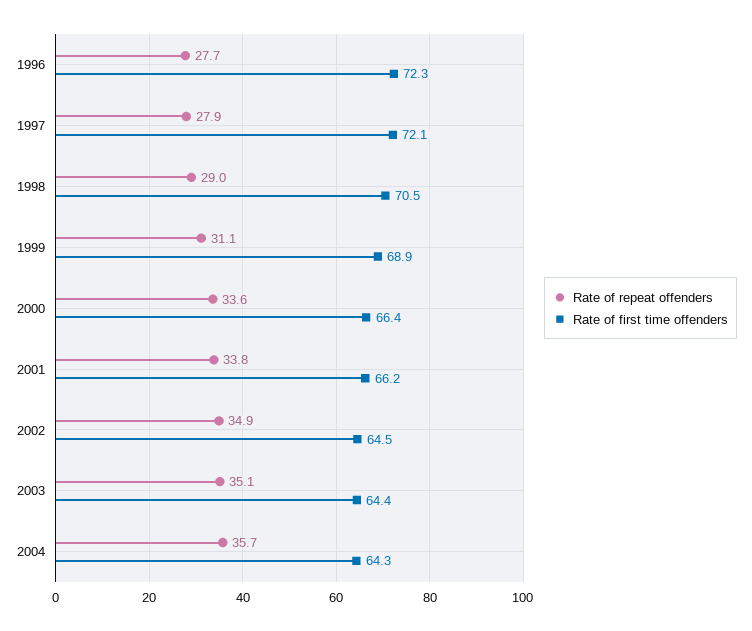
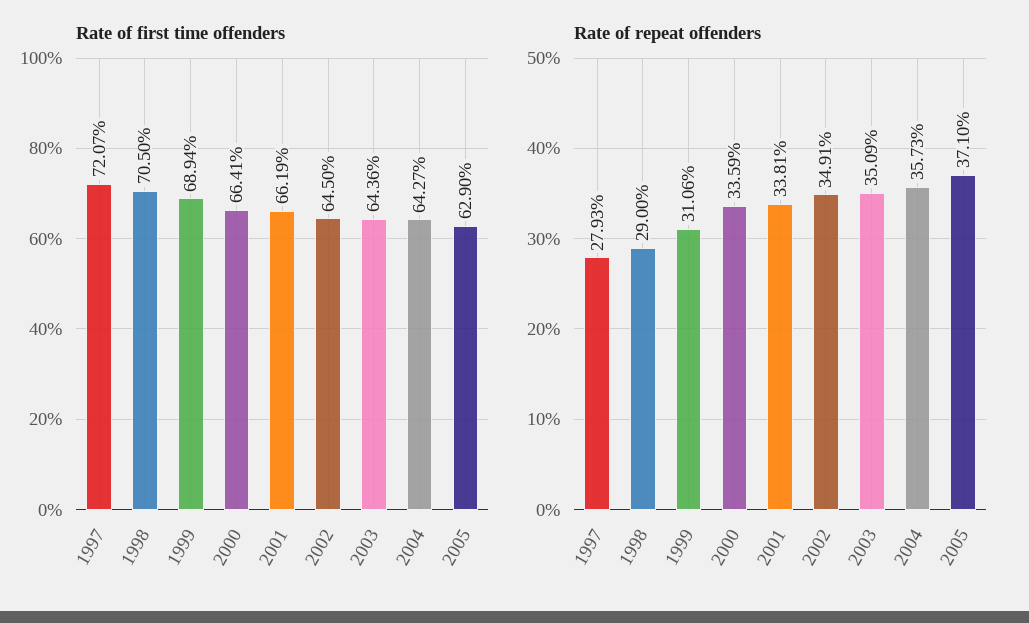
Rate of repeat offenders, 1996: 27.7 -> none
Rate of first time offenders, 1996: 72.3 -> none
Rate of first time offenders, 2005: none -> 62.9
Rate of repeat offenders, 2005: none -> 37.1

